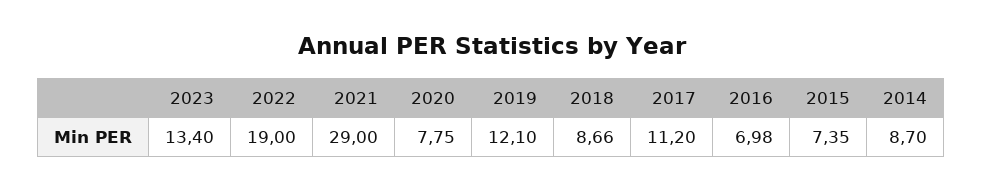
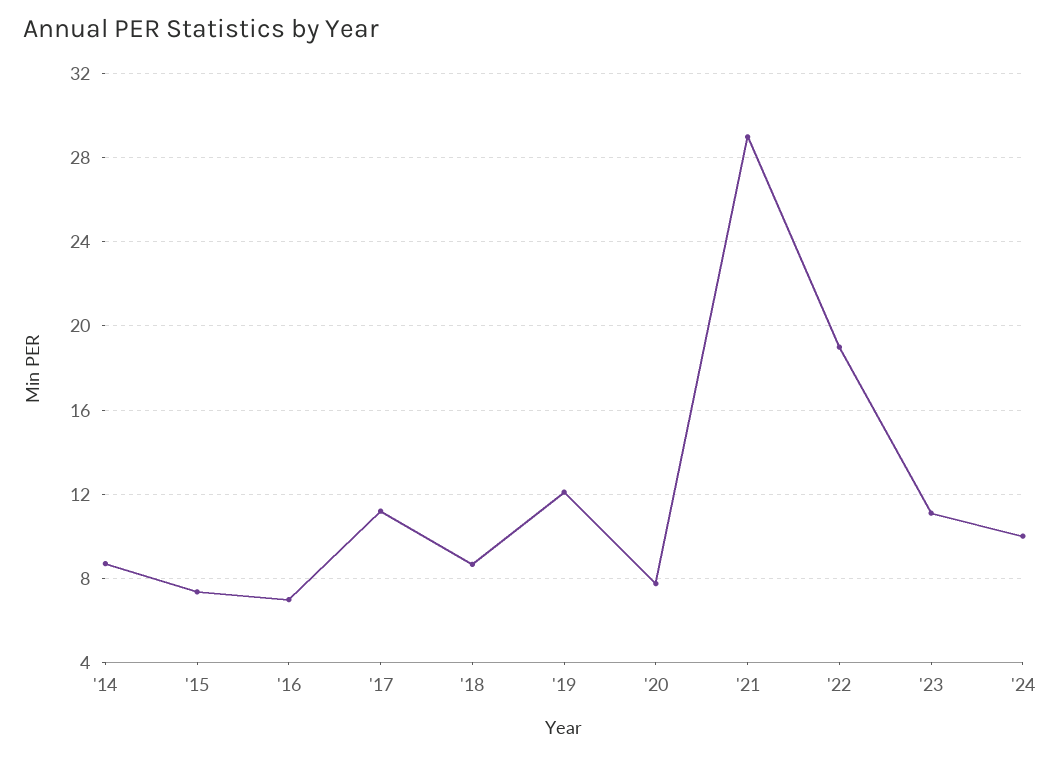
2023: 13.4 -> 11
'24: none -> 10

